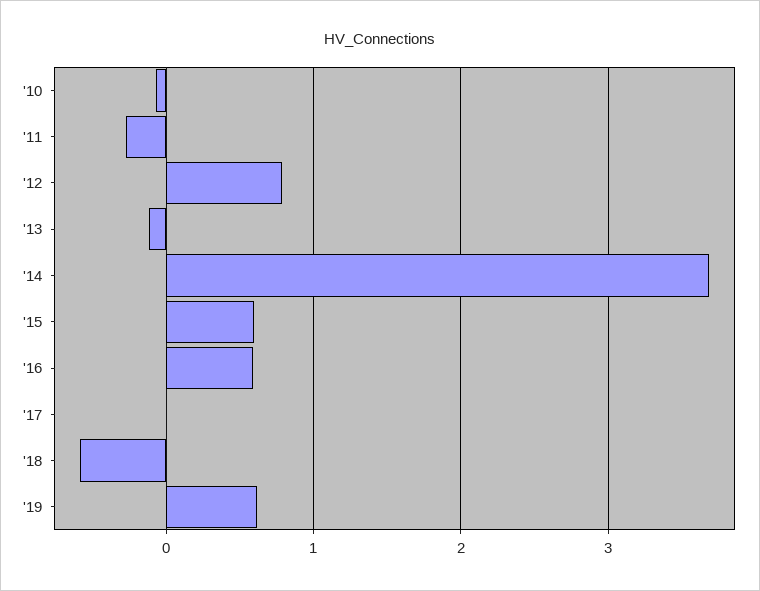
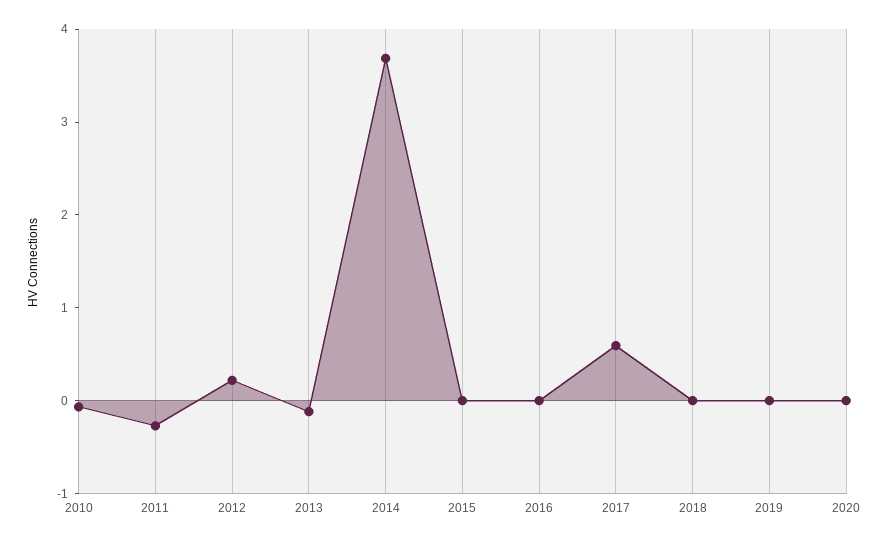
'12: 0.8 -> 0.2
'15: 0.6 -> 0
'16: 0.6 -> 0
'17: 0 -> 0.6
'18: -0.6 -> 0
'19: 0.6 -> 0
2020: none -> 0

